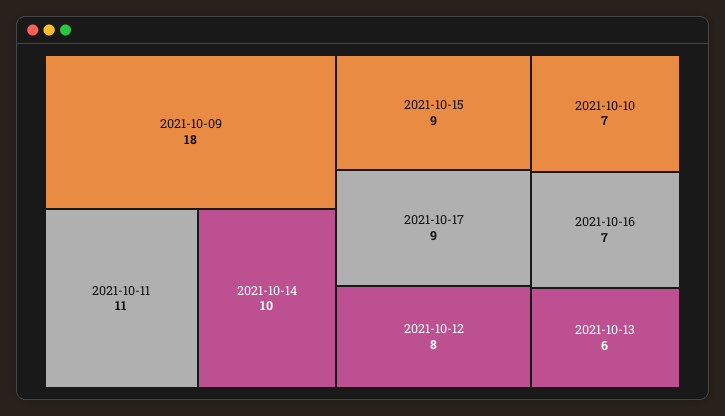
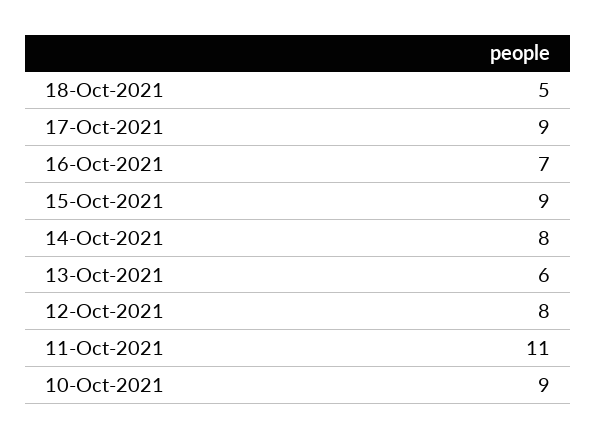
2021-10-09: 18 -> none
2021-10-14: 10 -> 8
2021-10-10: 7 -> 9
18-Oct-2021: none -> 5

